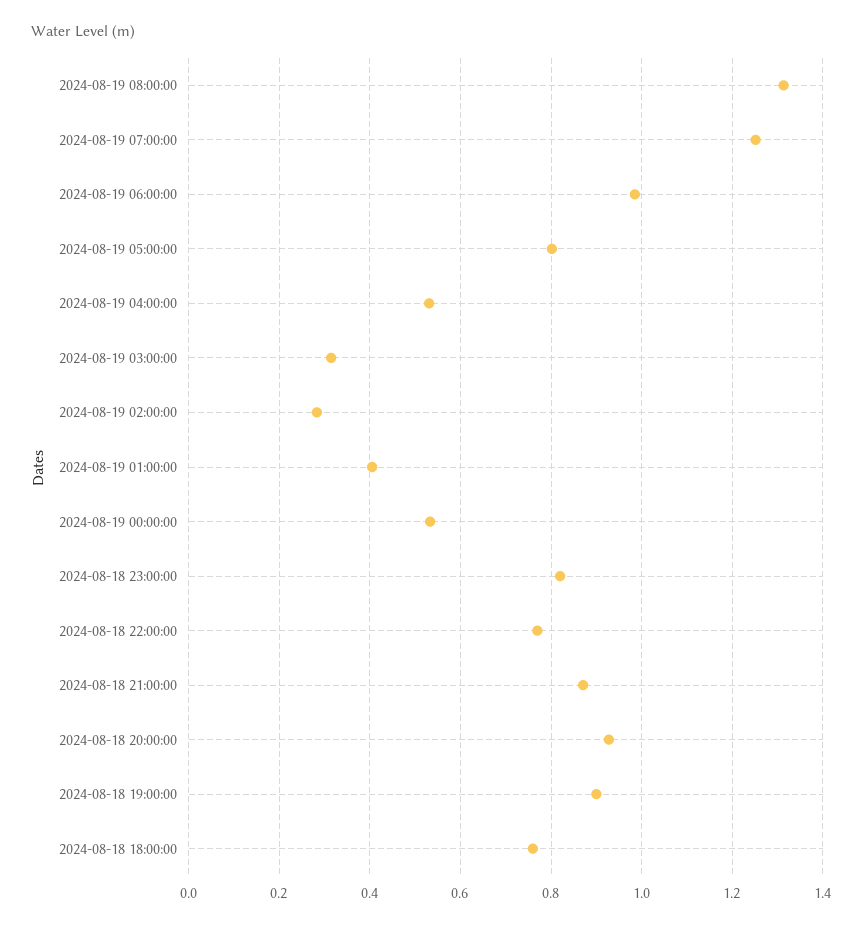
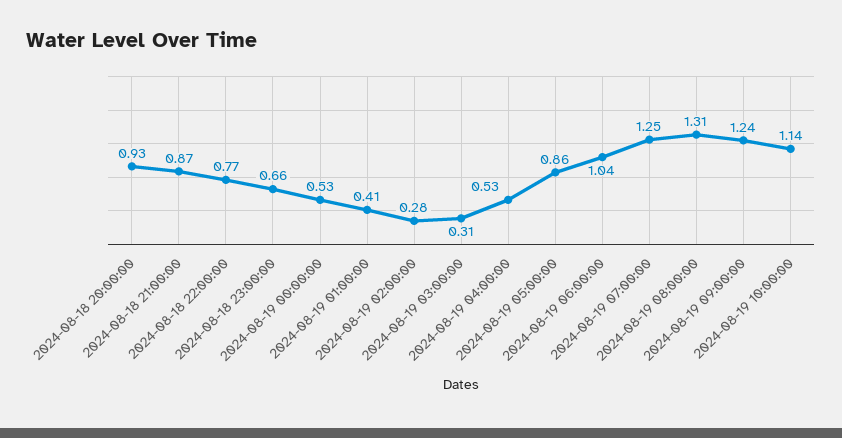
2024-08-19 06:00:00: 0.98 -> 1.04
2024-08-19 05:00:00: 0.8 -> 0.86
2024-08-18 23:00:00: 0.82 -> 0.66
2024-08-18 19:00:00: 0.9 -> none
2024-08-18 18:00:00: 0.76 -> none
2024-08-19 09:00:00: none -> 1.24
2024-08-19 10:00:00: none -> 1.14

